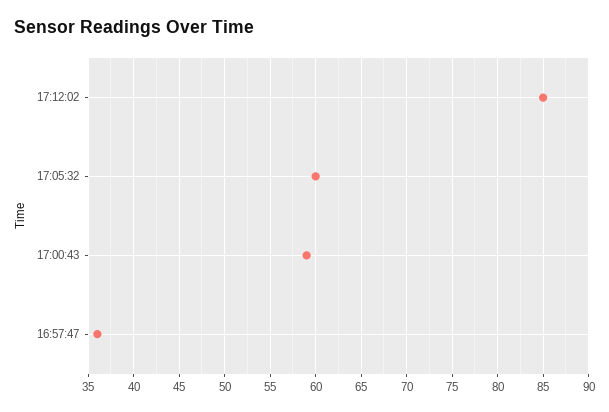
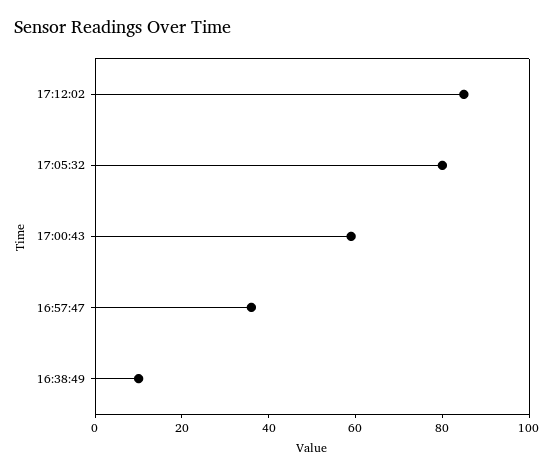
17:05:32: 60 -> 80
16:38:49: none -> 10

